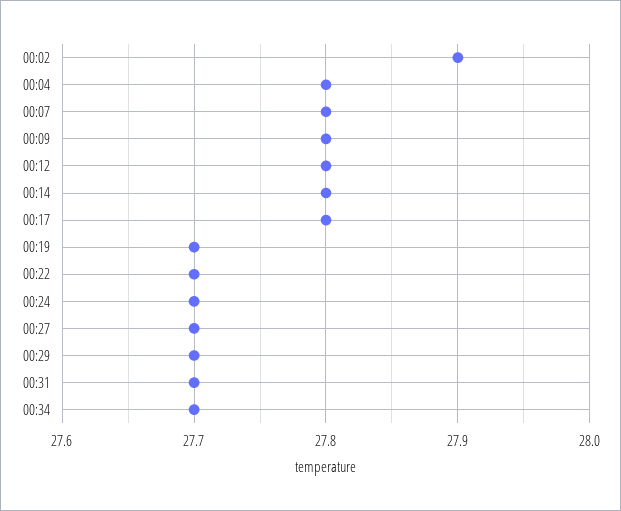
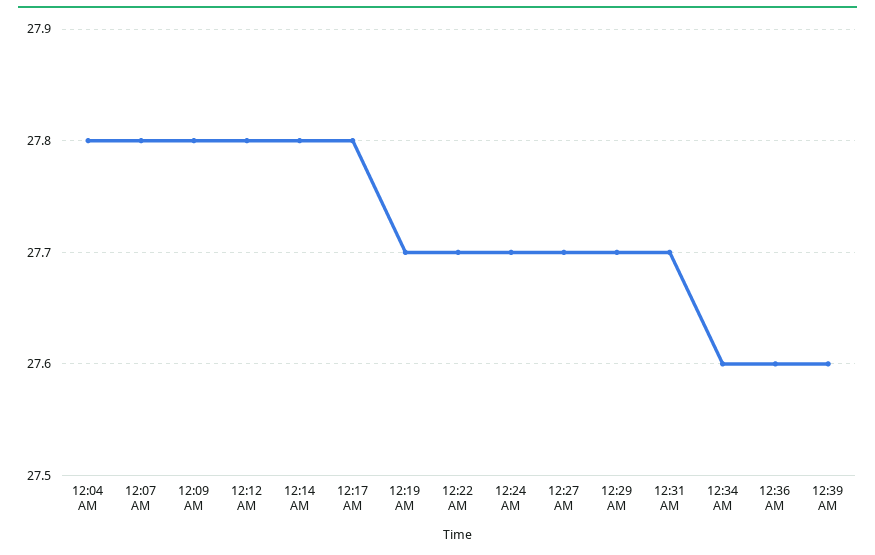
00:02: 27.9 -> none
00:34: 27.7 -> 27.6
12:36 AM: none -> 27.6
12:39 AM: none -> 27.6

